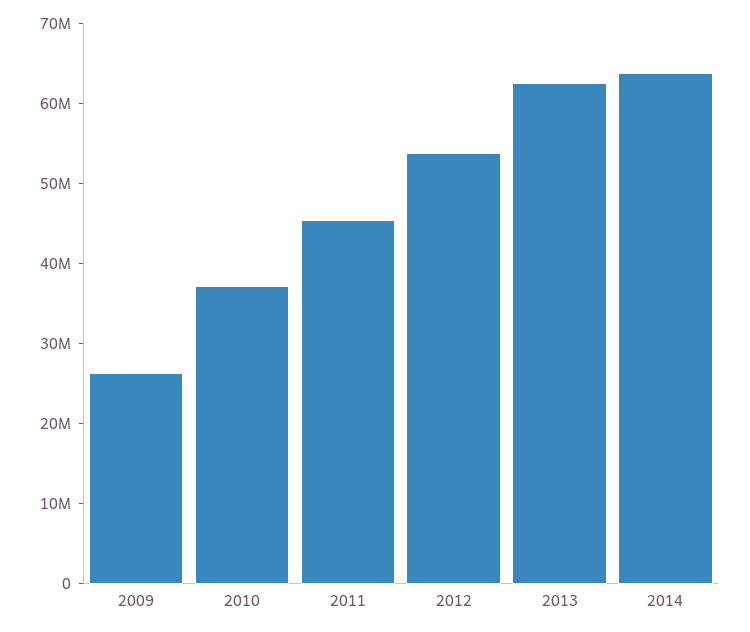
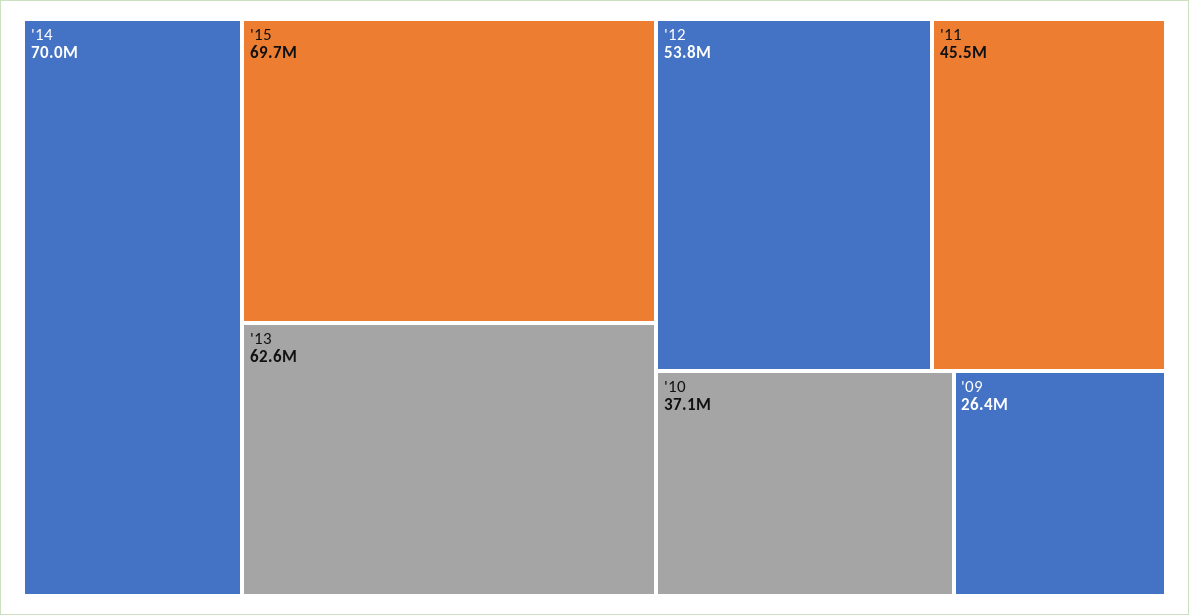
2014: 64000000 -> 70000000
'15: none -> 69700000

